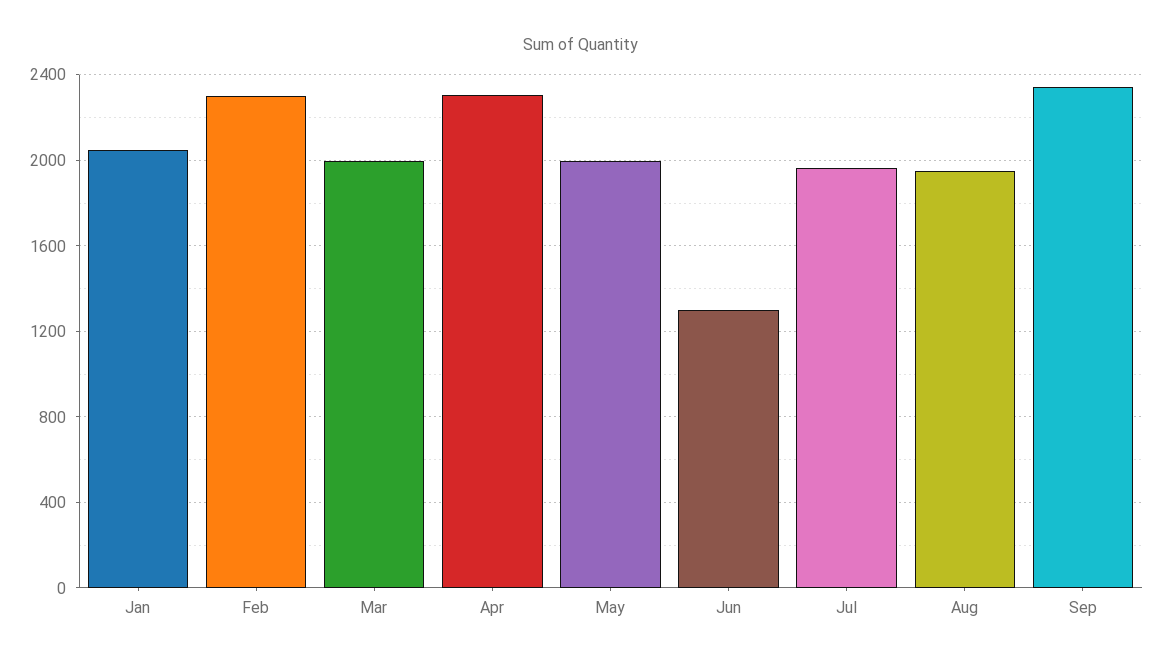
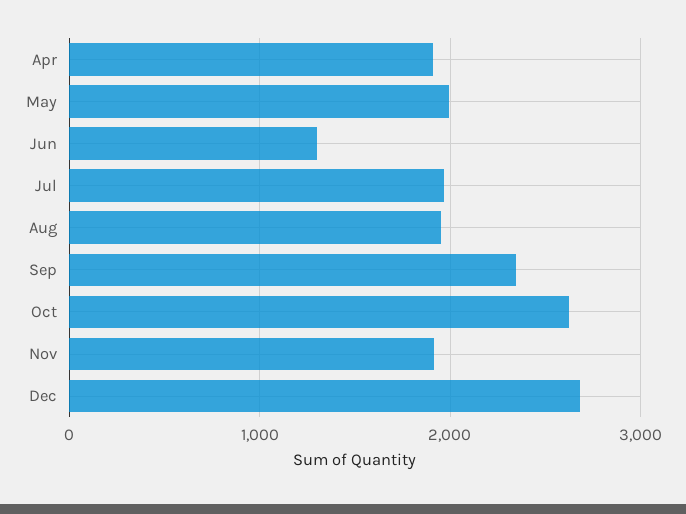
Jan: 2050 -> none
Feb: 2300 -> none
Mar: 2000 -> none
Apr: 2300 -> 1900
Oct: none -> 2600
Nov: none -> 1900
Dec: none -> 2700

